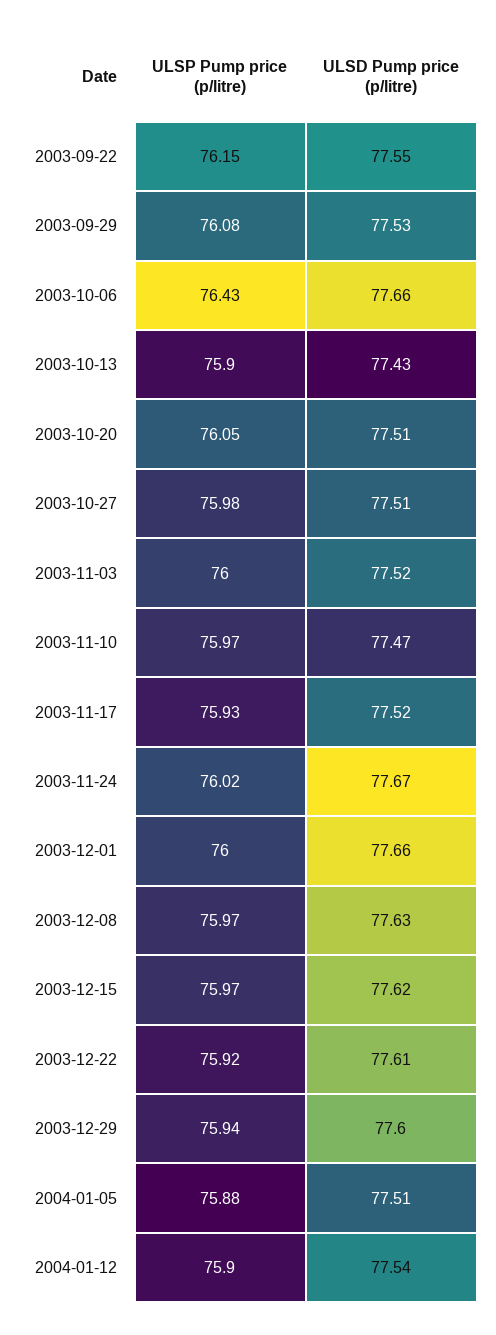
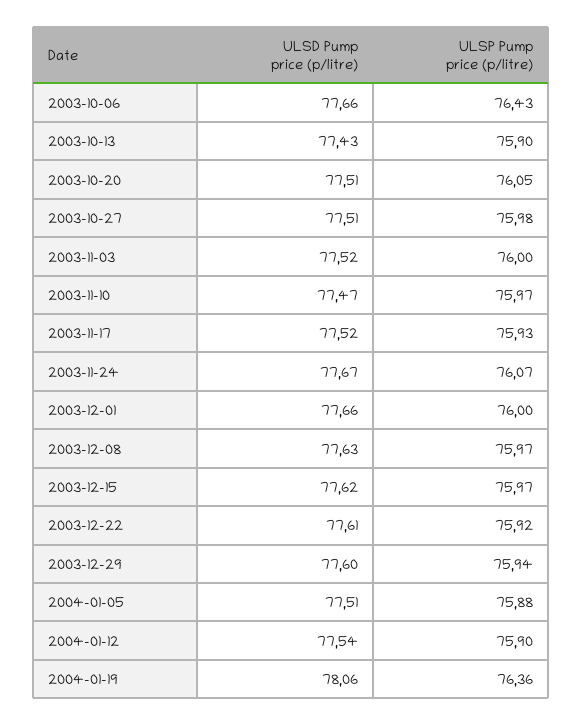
ULSP Pump price (p/litre), 2003-09-22: 76.15 -> none
ULSD Pump price (p/litre), 2003-09-22: 77.55 -> none
ULSP Pump price (p/litre), 2003-09-29: 76.08 -> none
ULSD Pump price (p/litre), 2003-09-29: 77.53 -> none
ULSP Pump price (p/litre), 2003-11-24: 76.02 -> 76.07
ULSD Pump price (p/litre), 2004-01-19: none -> 78.06
ULSP Pump price (p/litre), 2004-01-19: none -> 76.36

